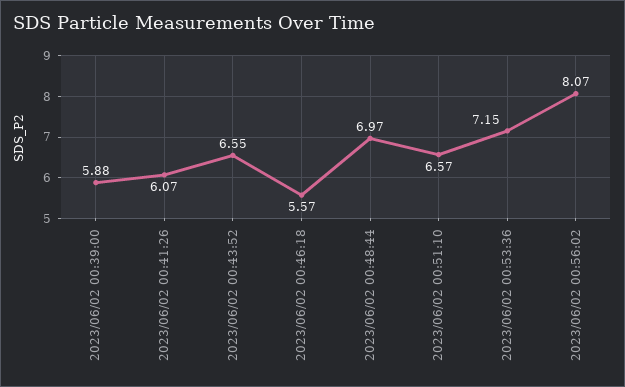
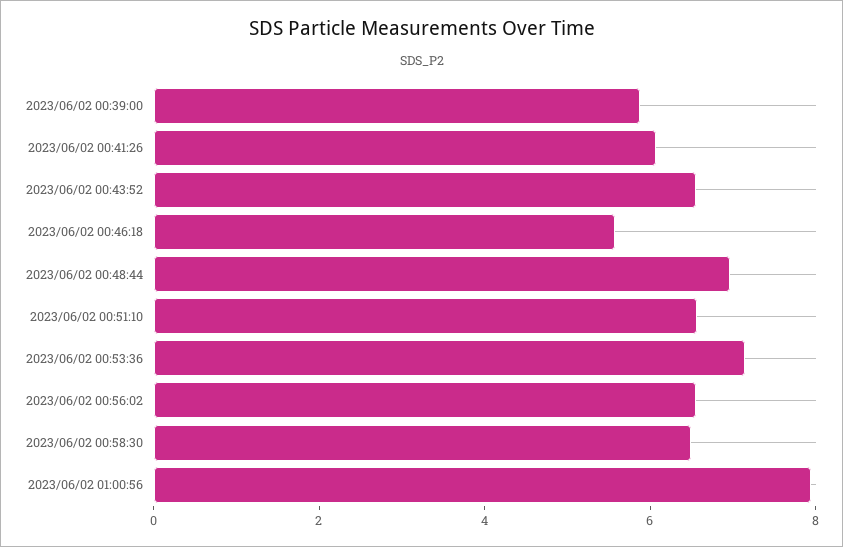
2023/06/02 00:56:02: 8.07 -> 6.5
2023/06/02 00:58:30: none -> 6.5
2023/06/02 01:00:56: none -> 8

